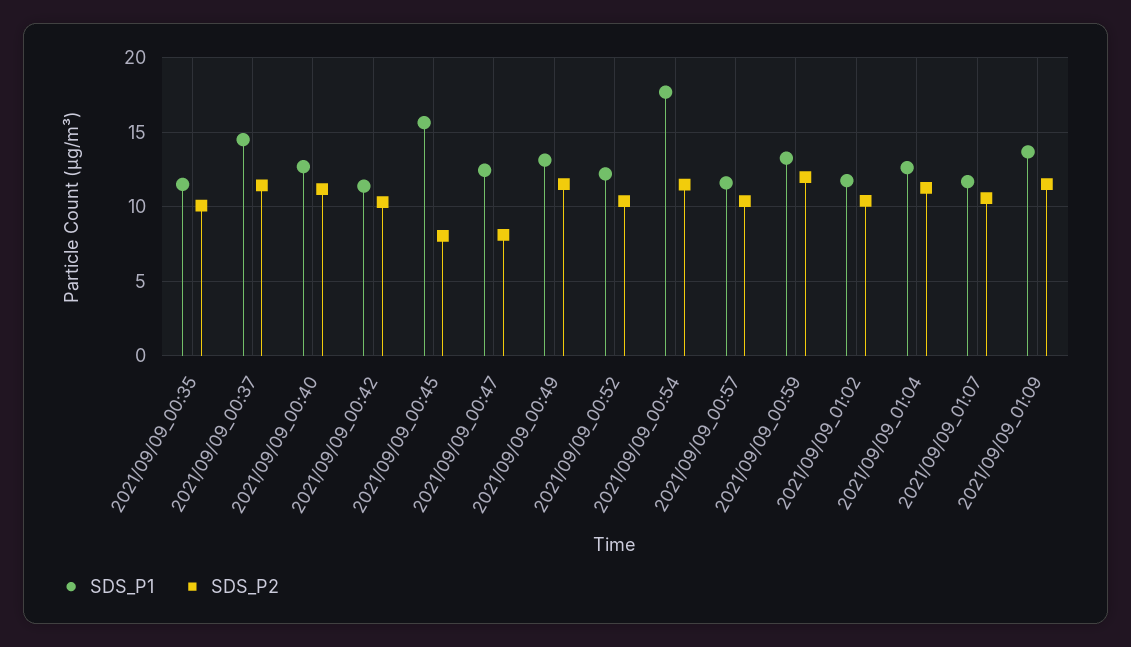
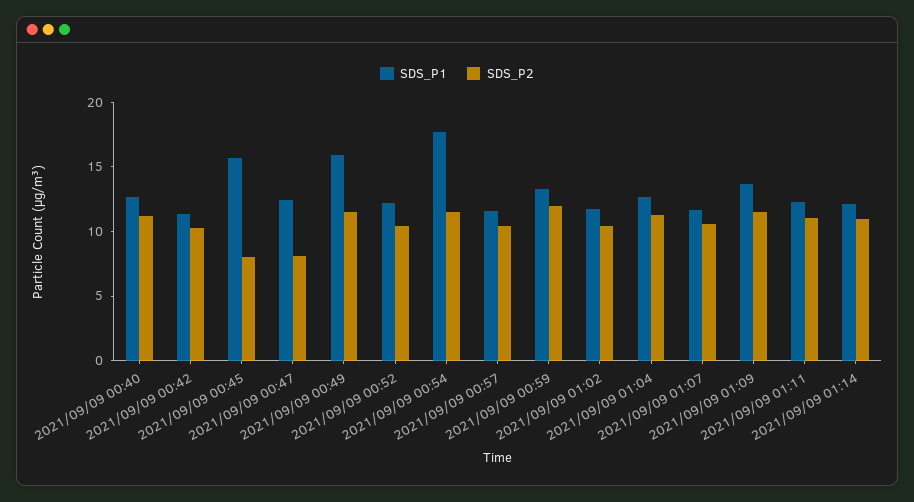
SDS_P1, 2021/09/09_00:35: 11.5 -> none
SDS_P2, 2021/09/09_00:35: 10 -> none
SDS_P1, 2021/09/09_00:37: 14.5 -> none
SDS_P2, 2021/09/09_00:37: 11.5 -> none
SDS_P1, 2021/09/09_00:49: 13 -> 16
SDS_P1, 2021/09/09 01:11: none -> 12
SDS_P2, 2021/09/09 01:11: none -> 11
SDS_P1, 2021/09/09 01:14: none -> 12
SDS_P2, 2021/09/09 01:14: none -> 11

